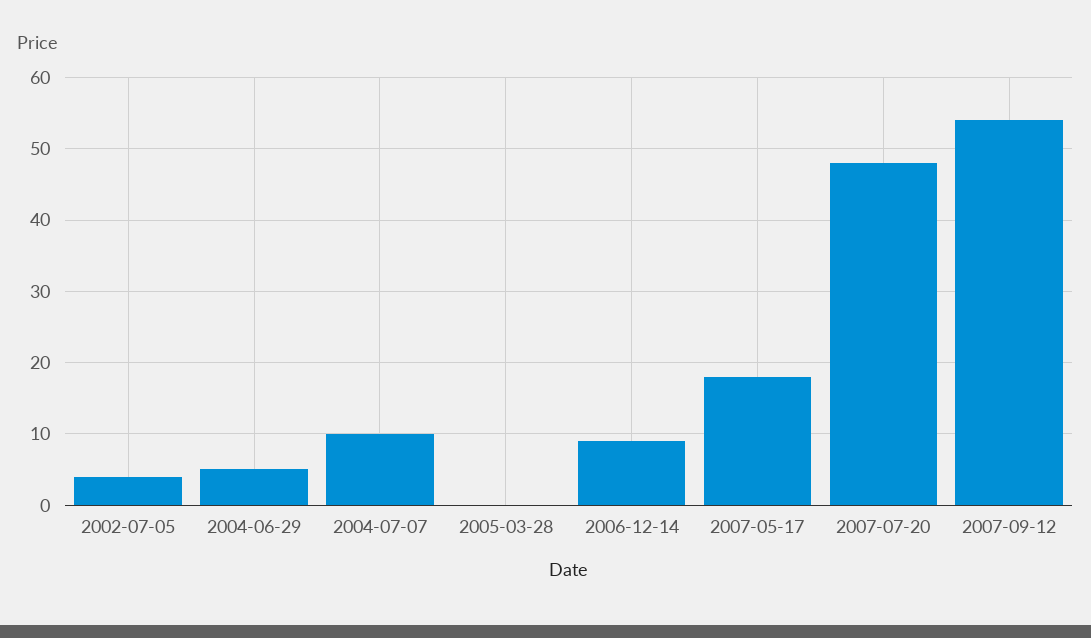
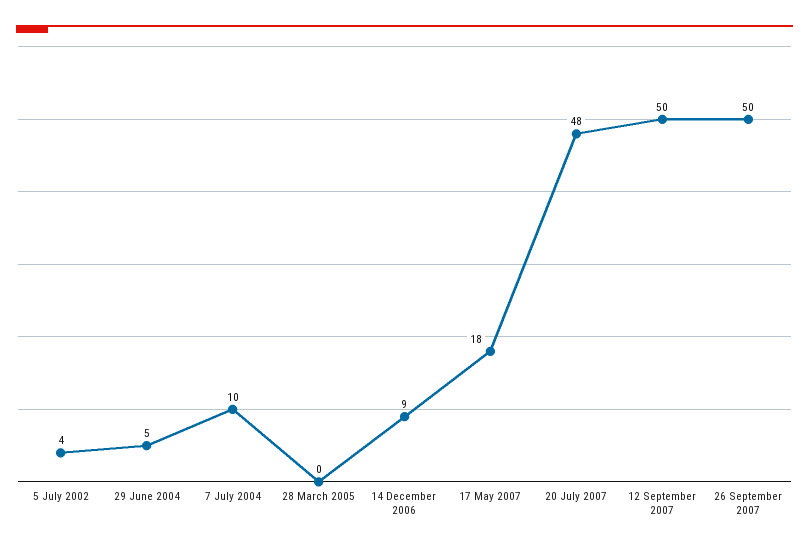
2007-09-12: 54 -> 50
26 September 2007: none -> 50

